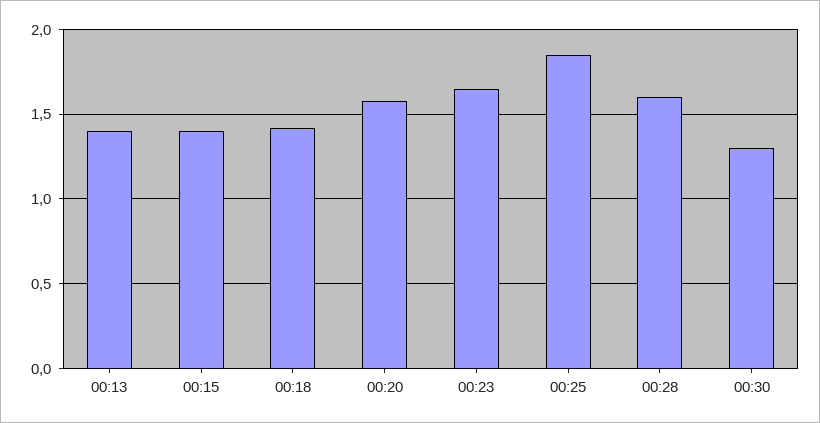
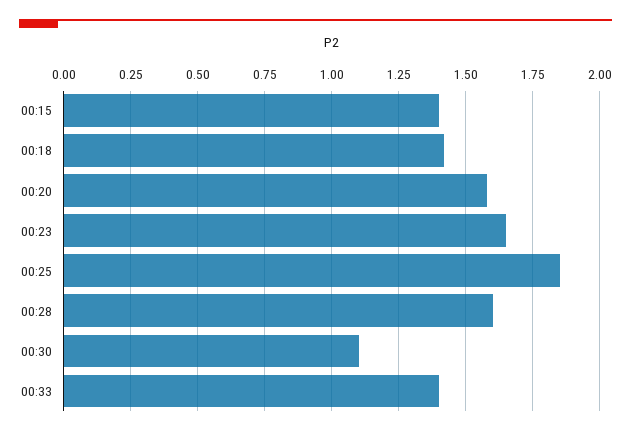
00:13: 1.4 -> none
00:30: 1.3 -> 1.1
00:33: none -> 1.4

